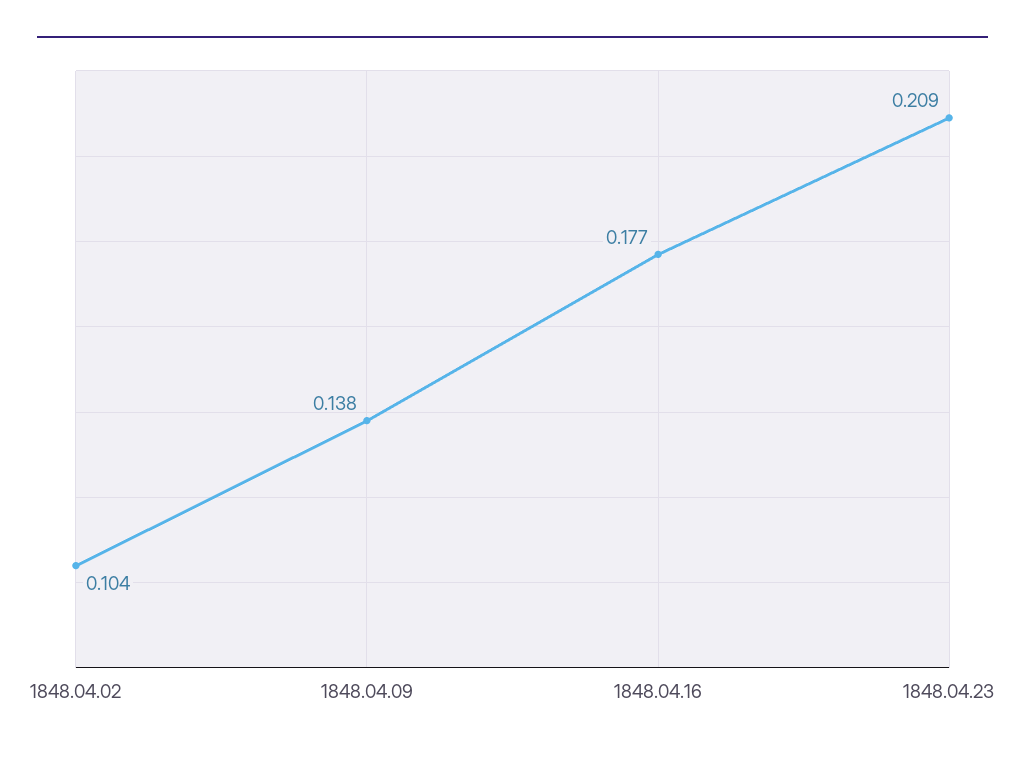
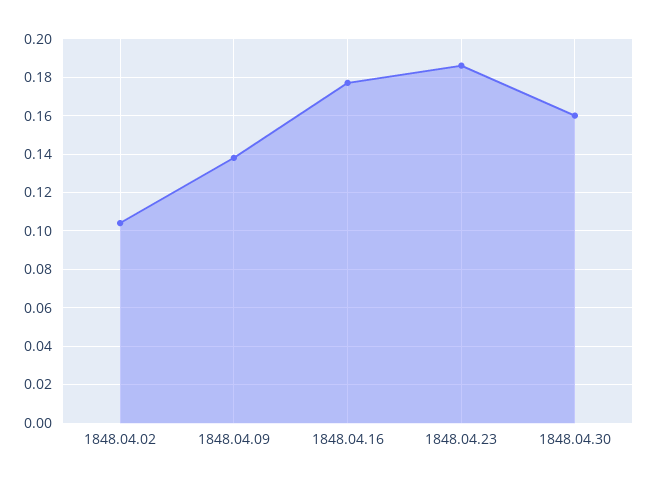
1848.04.23: 0.209 -> 0.185
1848.04.30: none -> 0.16

